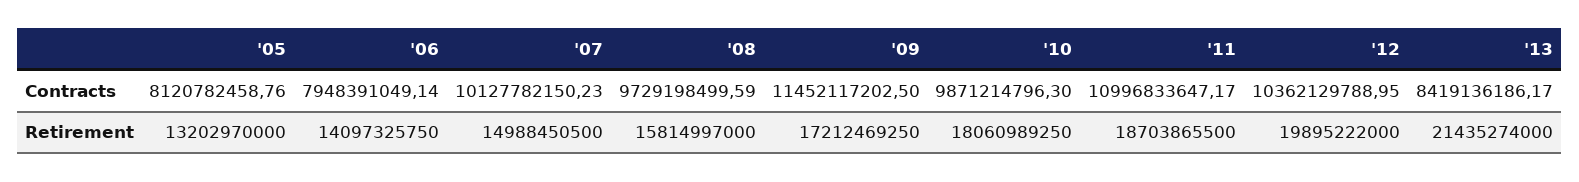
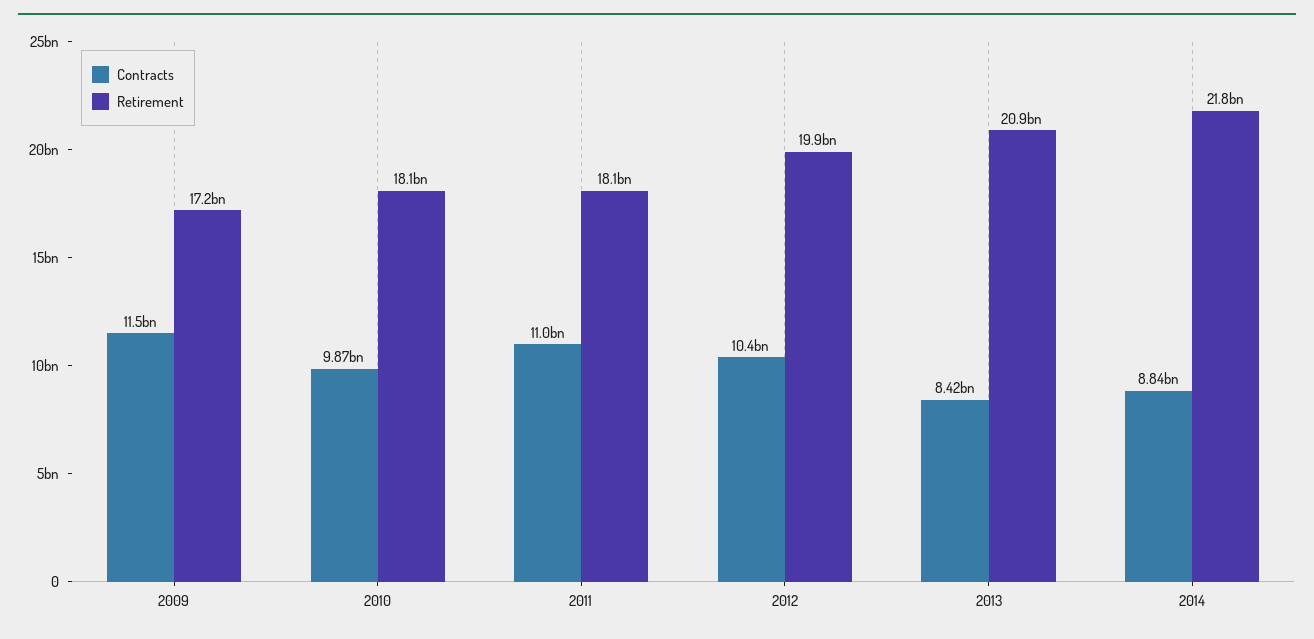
Contracts, '05: 8120782458.76 -> none
Contracts, '06: 7948391049.14 -> none
Contracts, '07: 10127782150.23 -> none
Contracts, '08: 9729198499.59 -> none
Retirement, '05: 13202970000 -> none
Retirement, '06: 14097325750 -> none
Retirement, '07: 14988450500 -> none
Retirement, '08: 15814997000 -> none
Retirement, '11: 18703865500 -> 18100000000
Retirement, '13: 21435274000 -> 20900000000
Contracts, 2014: none -> 8840000000
Retirement, 2014: none -> 21800000000

